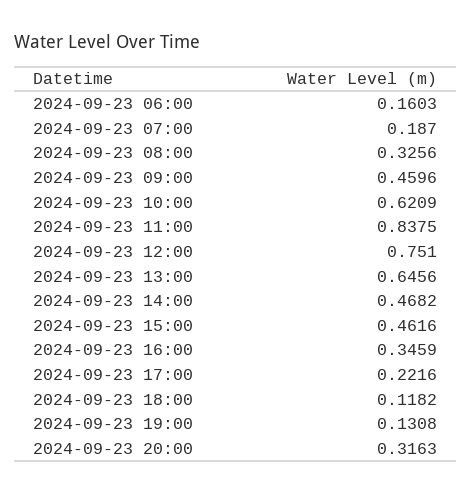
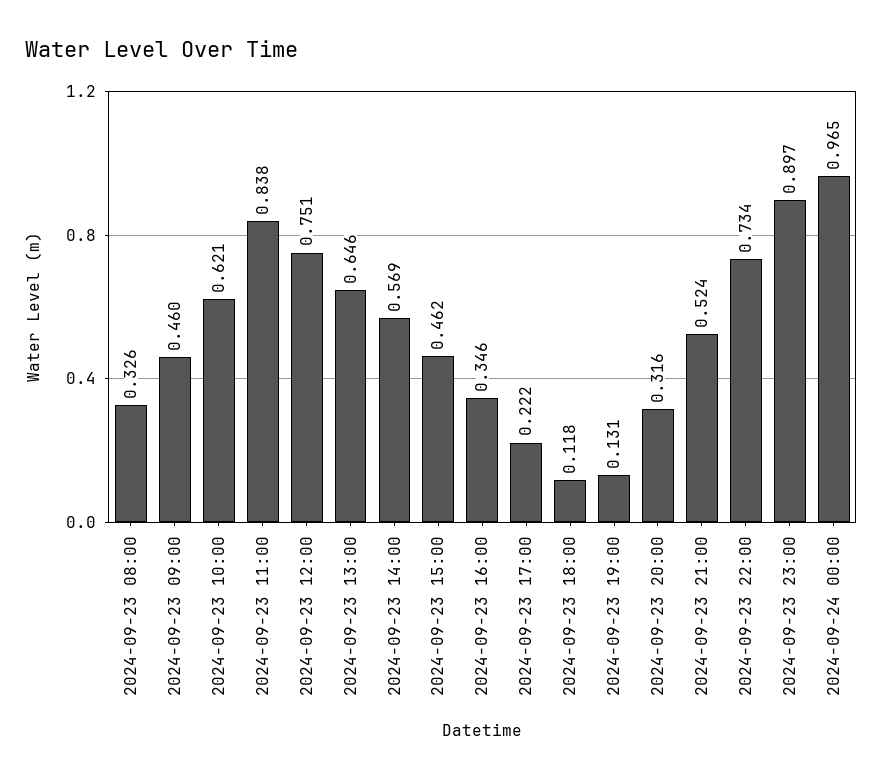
2024-09-23 06:00: 0.1603 -> none
2024-09-23 07:00: 0.187 -> none
2024-09-23 14:00: 0.4682 -> 0.569
2024-09-23 21:00: none -> 0.524
2024-09-23 22:00: none -> 0.734
2024-09-23 23:00: none -> 0.897
2024-09-24 00:00: none -> 0.965

